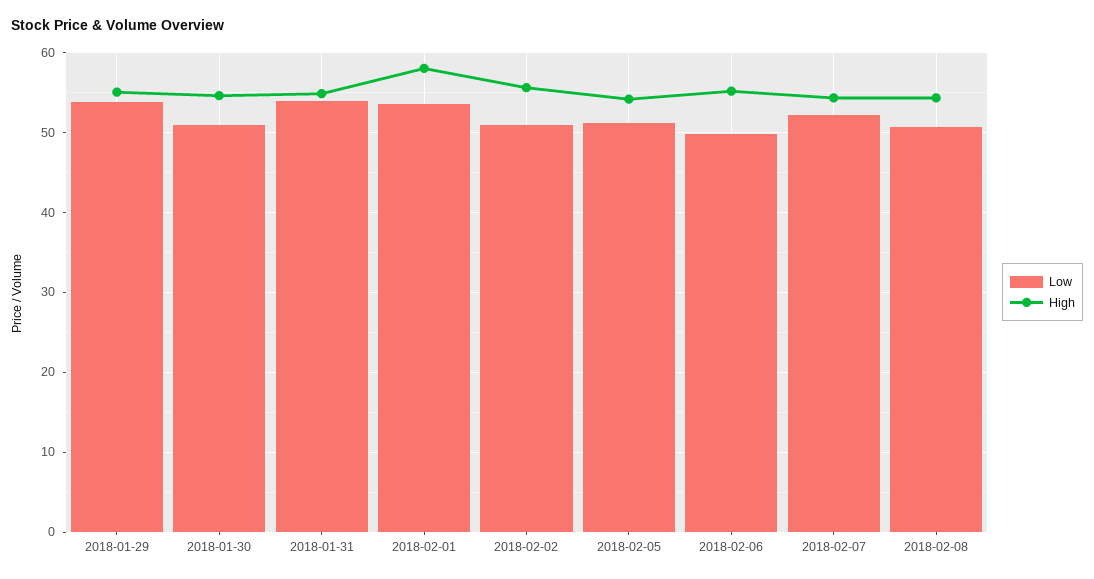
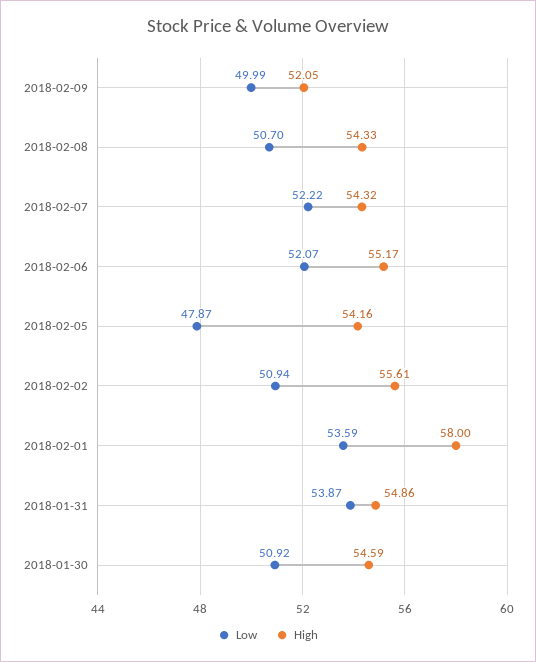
Low, 2018-01-29: 54 -> none
High, 2018-01-29: 55 -> none
Low, 2018-02-05: 51 -> 47.87
Low, 2018-02-06: 50 -> 52.07
Low, 2018-02-09: none -> 49.99
High, 2018-02-09: none -> 52.05

